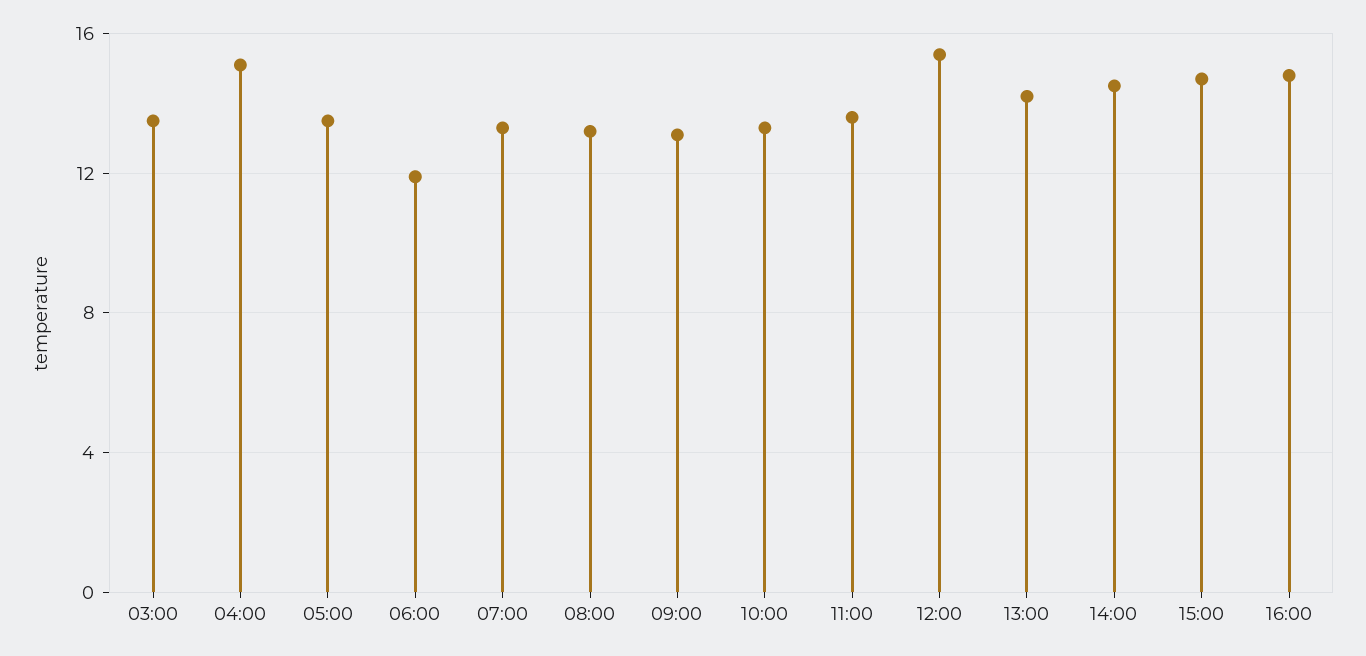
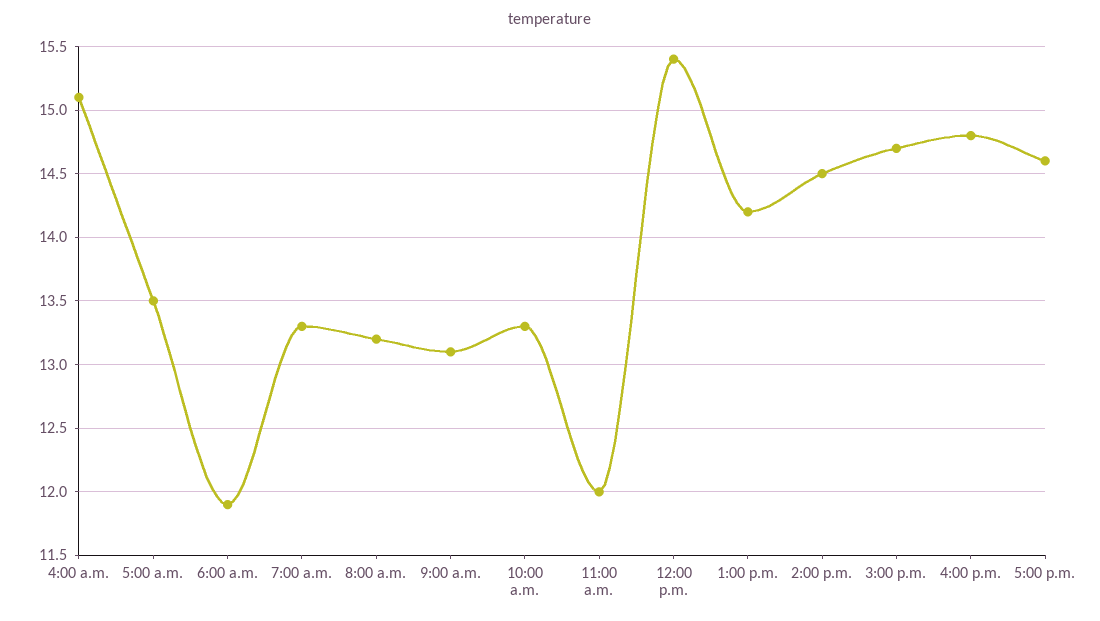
03:00: 13.5 -> none
11:00: 13.5 -> 12
5:00 p.m.: none -> 14.6

